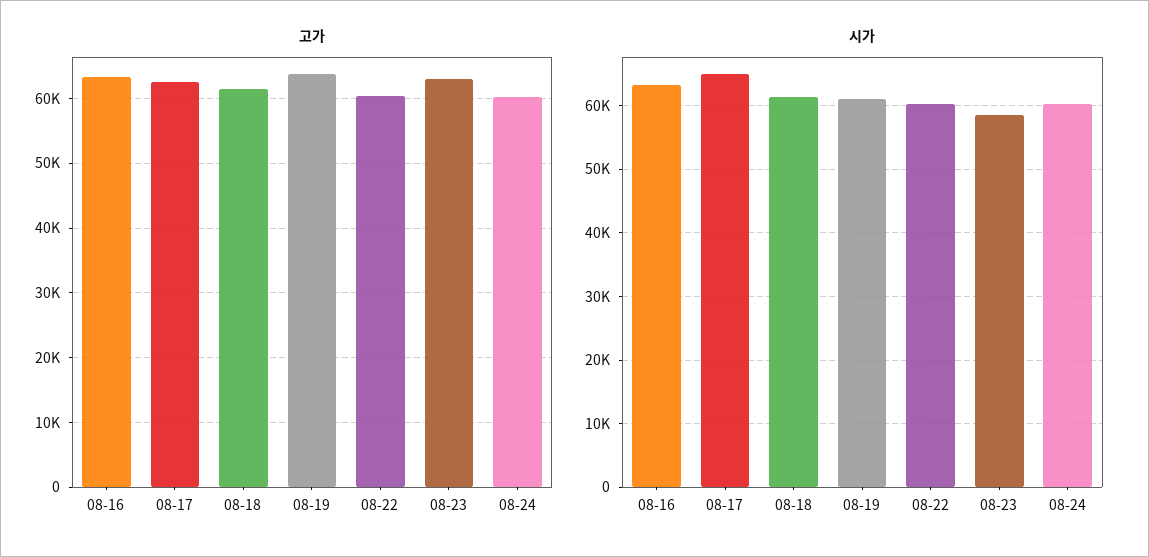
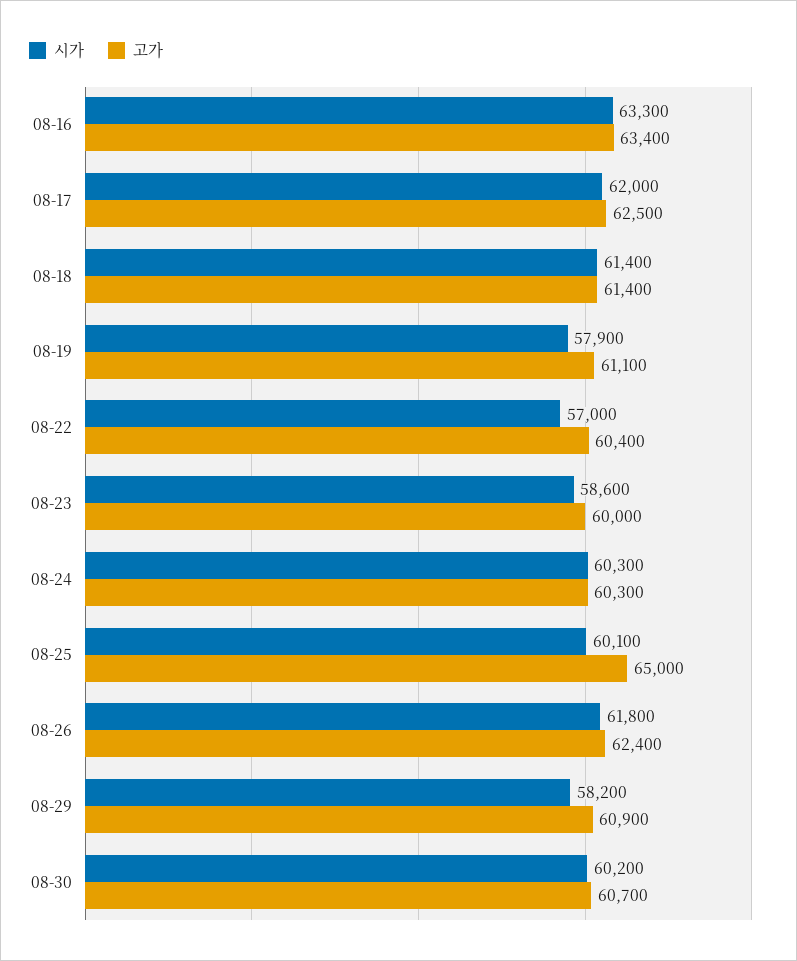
고가, 08-19: 64000 -> 61100
고가, 08-23: 63000 -> 60000
시가, 08-17: 65000 -> 62000
시가, 08-19: 61000 -> 57900
시가, 08-22: 60000 -> 57000
시가, 08-25: none -> 60100
고가, 08-25: none -> 65000
시가, 08-26: none -> 61800
고가, 08-26: none -> 62400
시가, 08-29: none -> 58200
고가, 08-29: none -> 60900
시가, 08-30: none -> 60200
고가, 08-30: none -> 60700

